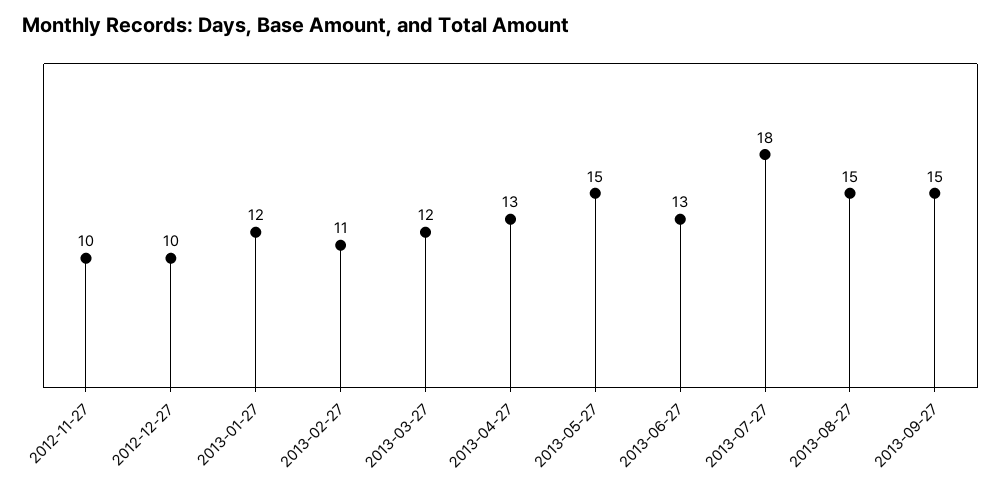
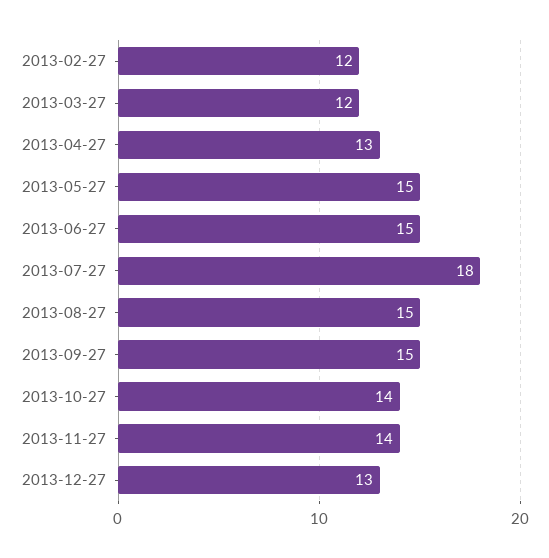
2012-11-27: 10 -> none
2012-12-27: 10 -> none
2013-01-27: 12 -> none
2013-02-27: 11 -> 12
2013-06-27: 13 -> 15
2013-10-27: none -> 14
2013-11-27: none -> 14
2013-12-27: none -> 13

